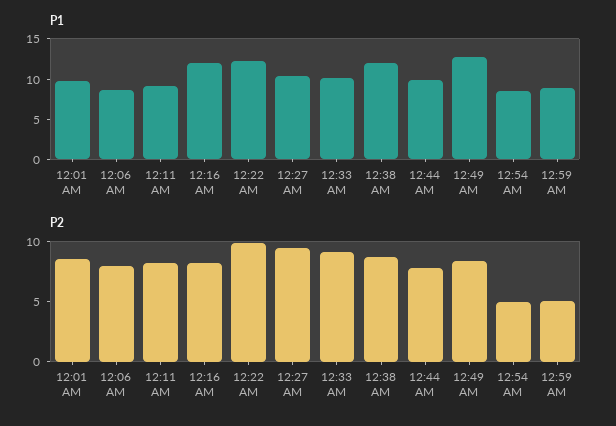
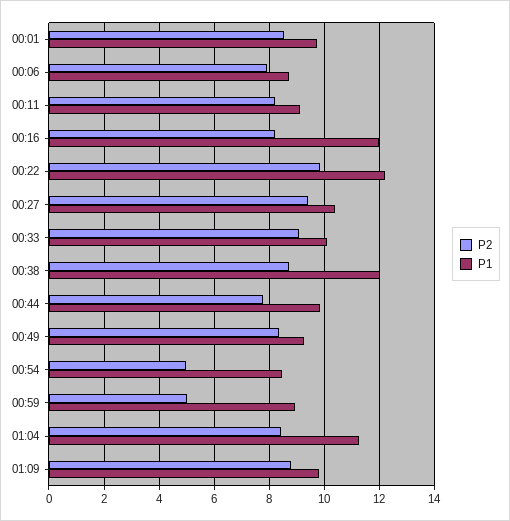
P1, 12:49 AM: 13 -> 9.25
P2, 01:04: none -> 8.5
P1, 01:04: none -> 11.25
P2, 01:09: none -> 8.75
P1, 01:09: none -> 9.75

